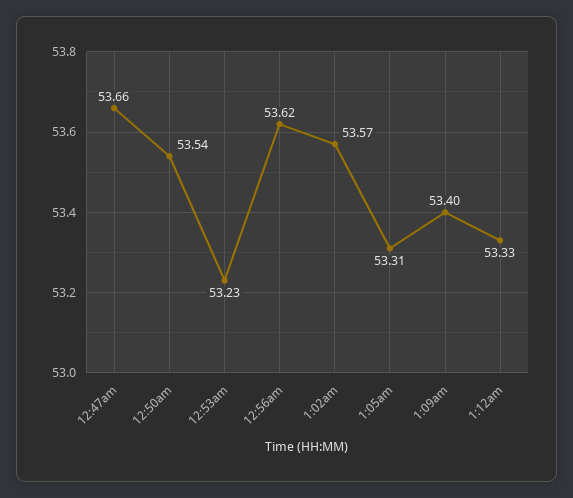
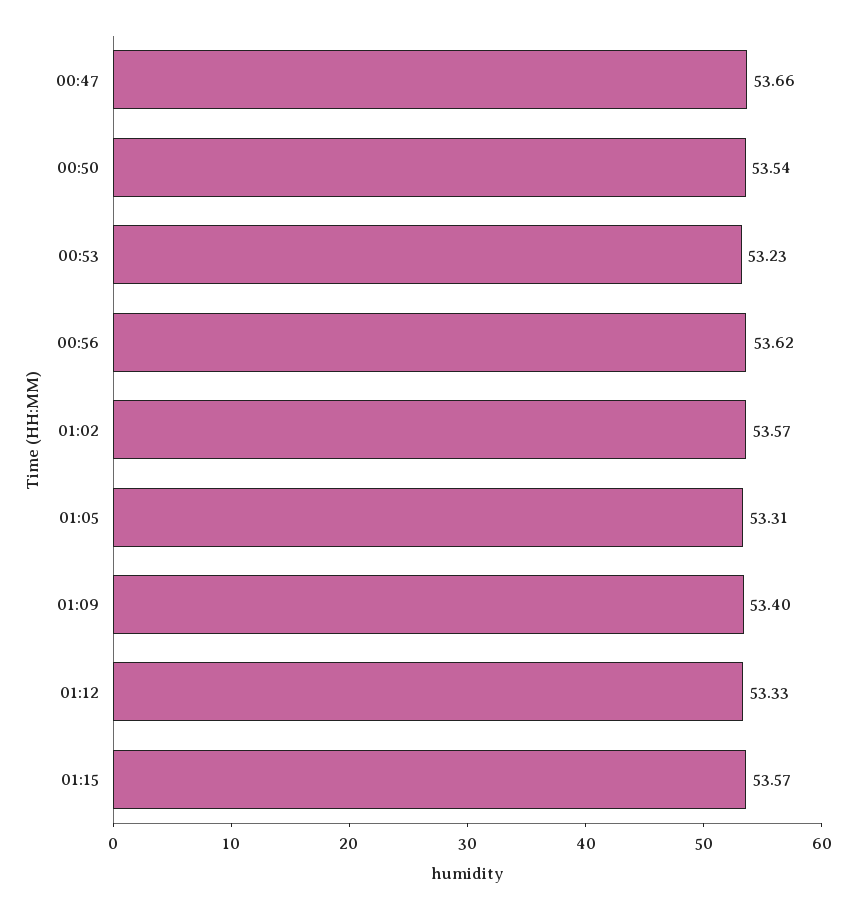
01:15: none -> 53.57

